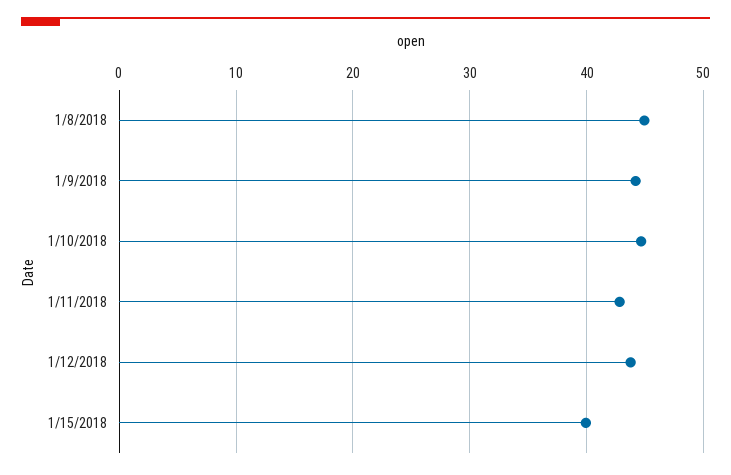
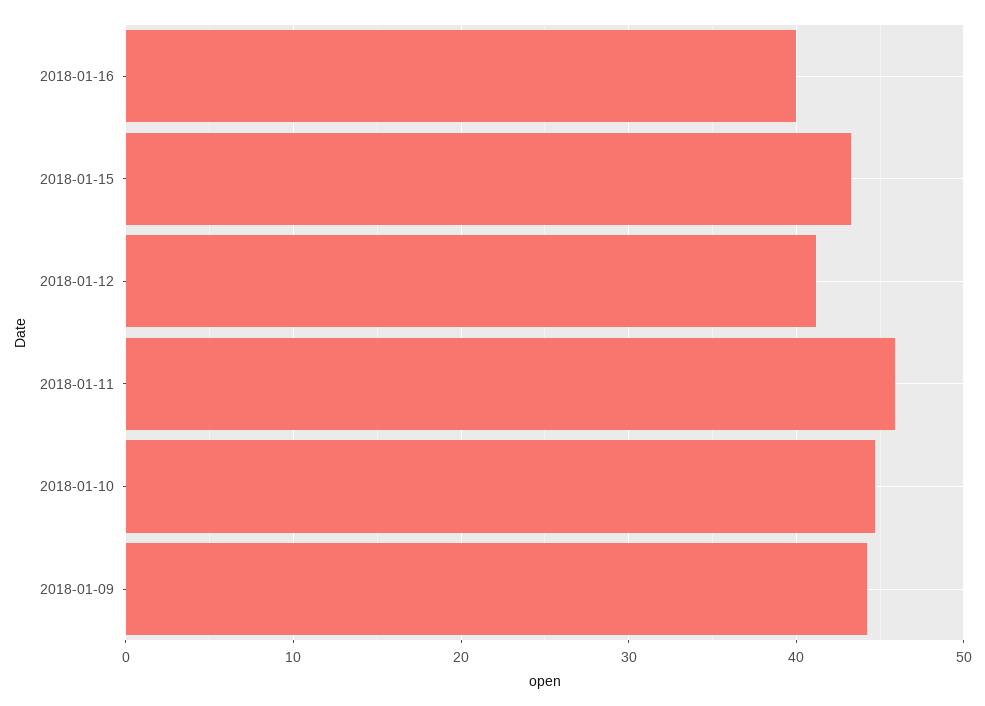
1/8/2018: 45 -> none
1/11/2018: 43 -> 46
1/12/2018: 44 -> 41
1/15/2018: 40 -> 43
2018-01-16: none -> 40

